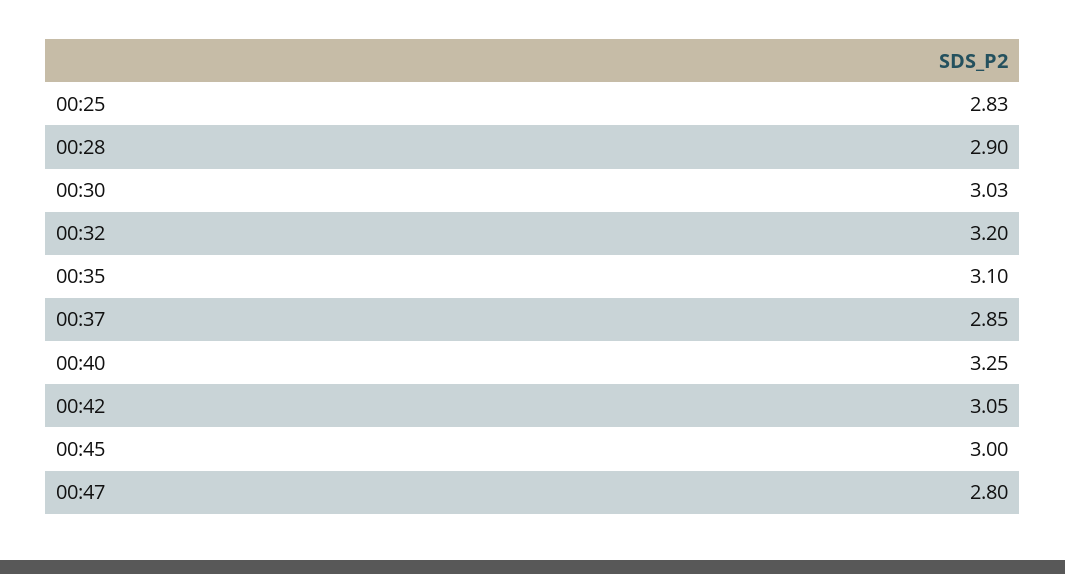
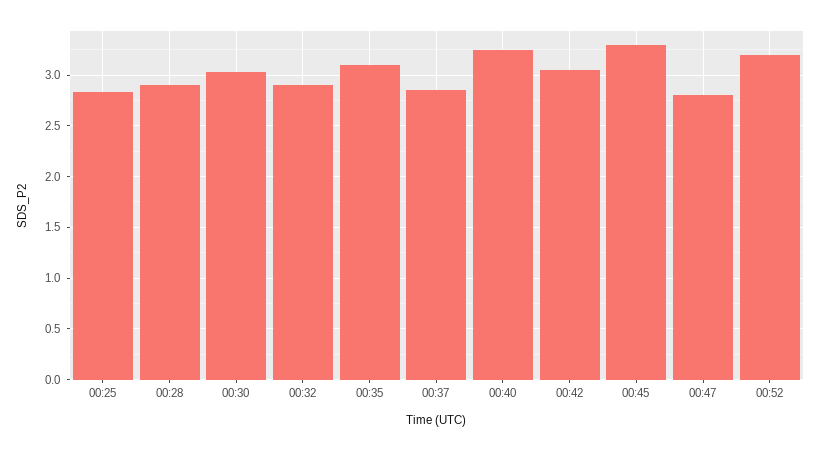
00:32: 3.2 -> 2.9
00:45: 3 -> 3.3
00:52: none -> 3.2

